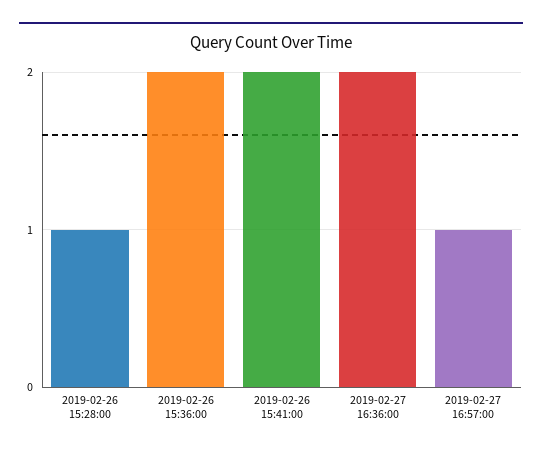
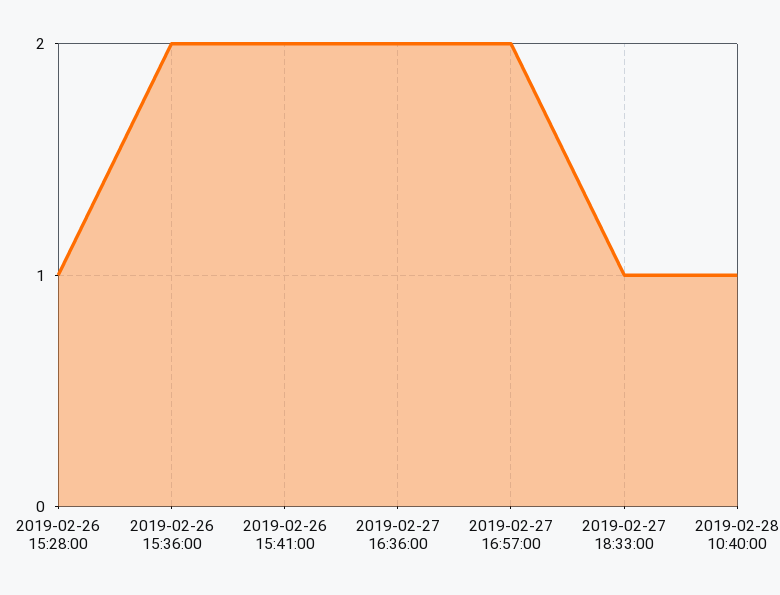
2019-02-27 16:57:00: 1 -> 2
2019-02-27 18:33:00: none -> 1
2019-02-28 10:40:00: none -> 1

